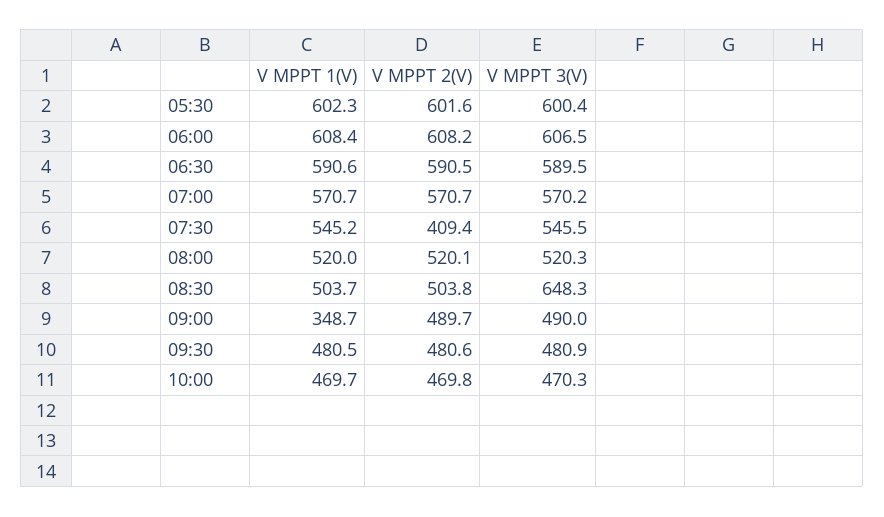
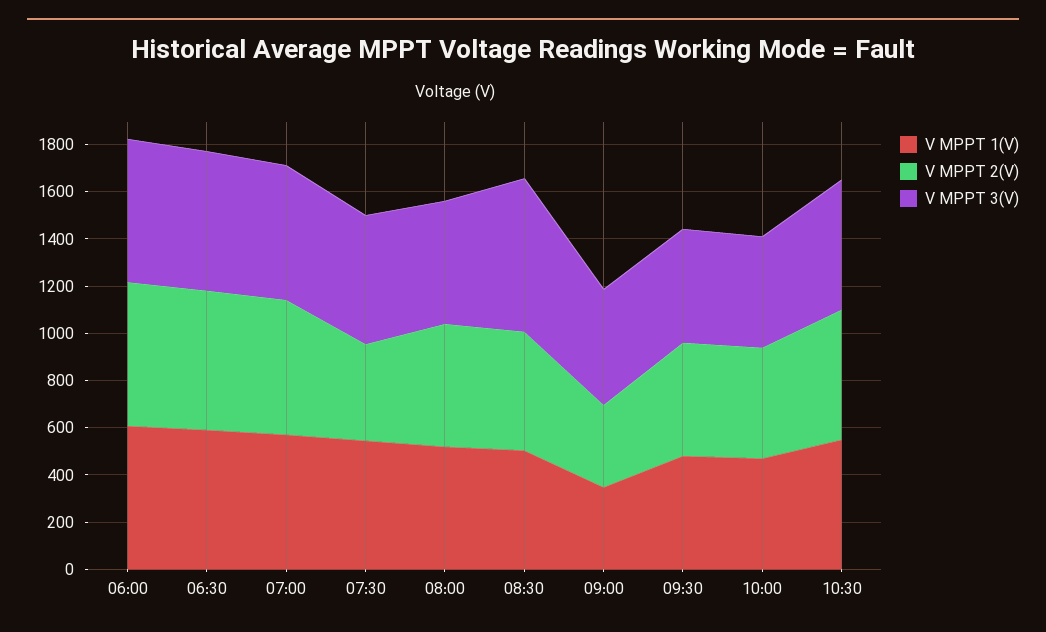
V MPPT 1(V), 05:30: 602.3 -> none
V MPPT 2(V), 05:30: 601.6 -> none
V MPPT 3(V), 05:30: 600.4 -> none
V MPPT 2(V), 09:00: 489.7 -> 350
V MPPT 1(V), 10:30: none -> 550
V MPPT 2(V), 10:30: none -> 550
V MPPT 3(V), 10:30: none -> 550

